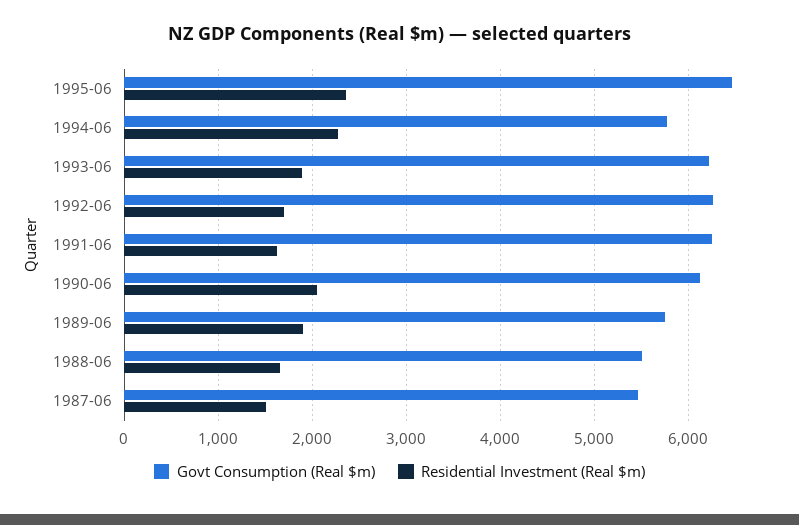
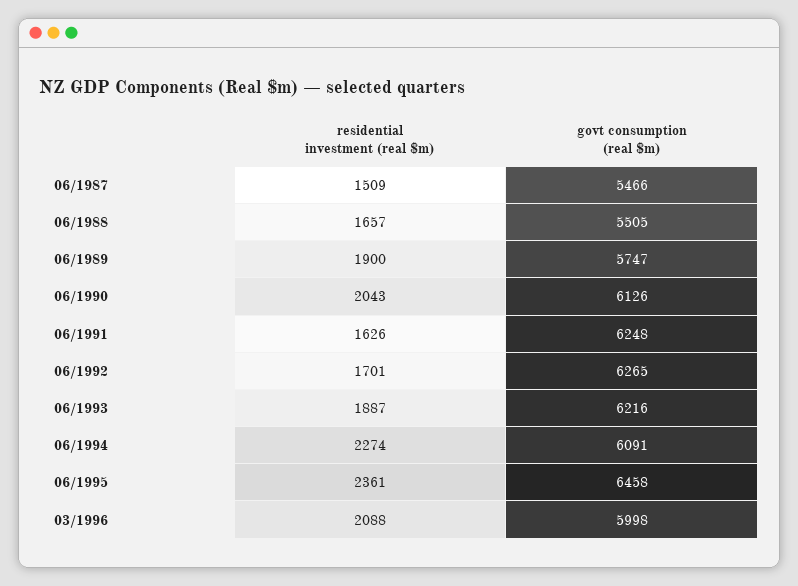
Govt Consumption (Real $m), 1994-06: 5800 -> 6091
Residential Investment (Real $m), 03/1996: none -> 2088
Govt Consumption (Real $m), 03/1996: none -> 5998

